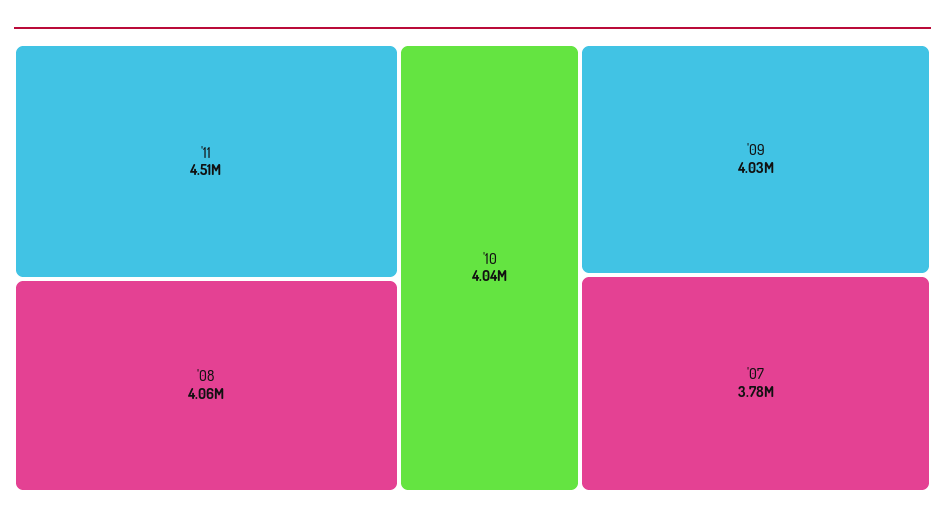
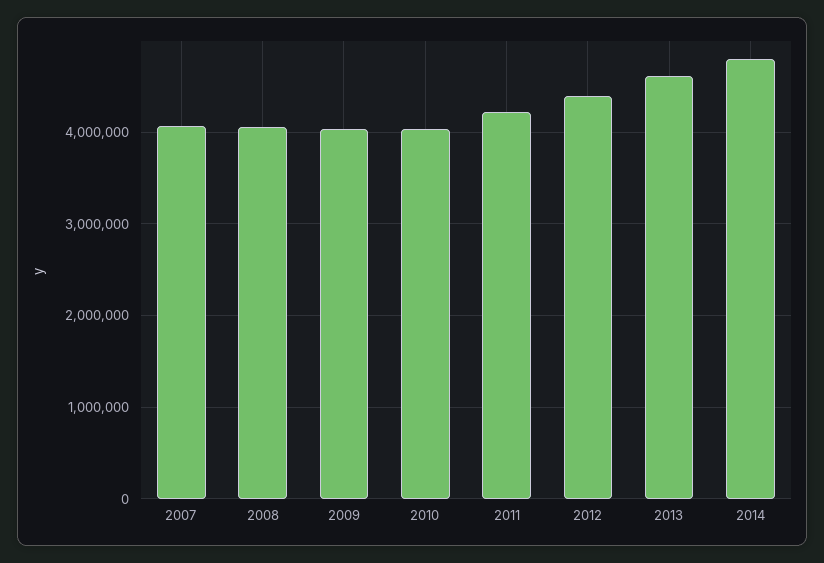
'11: 4510000 -> 4200000
'07: 3780000 -> 4100000
2012: none -> 4400000
2013: none -> 4600000
2014: none -> 4800000

